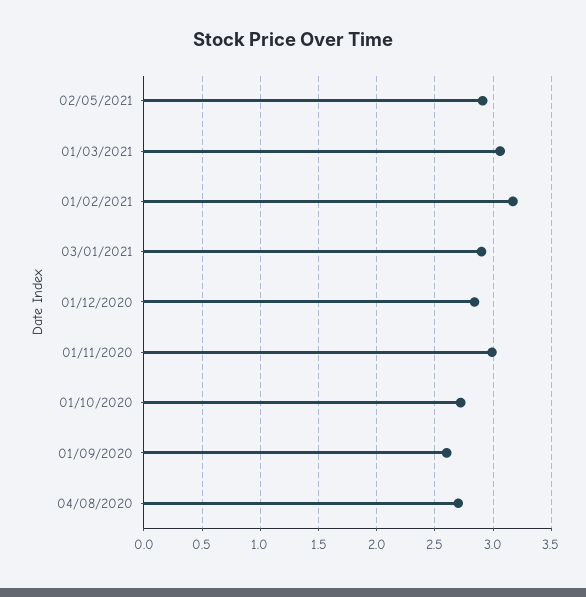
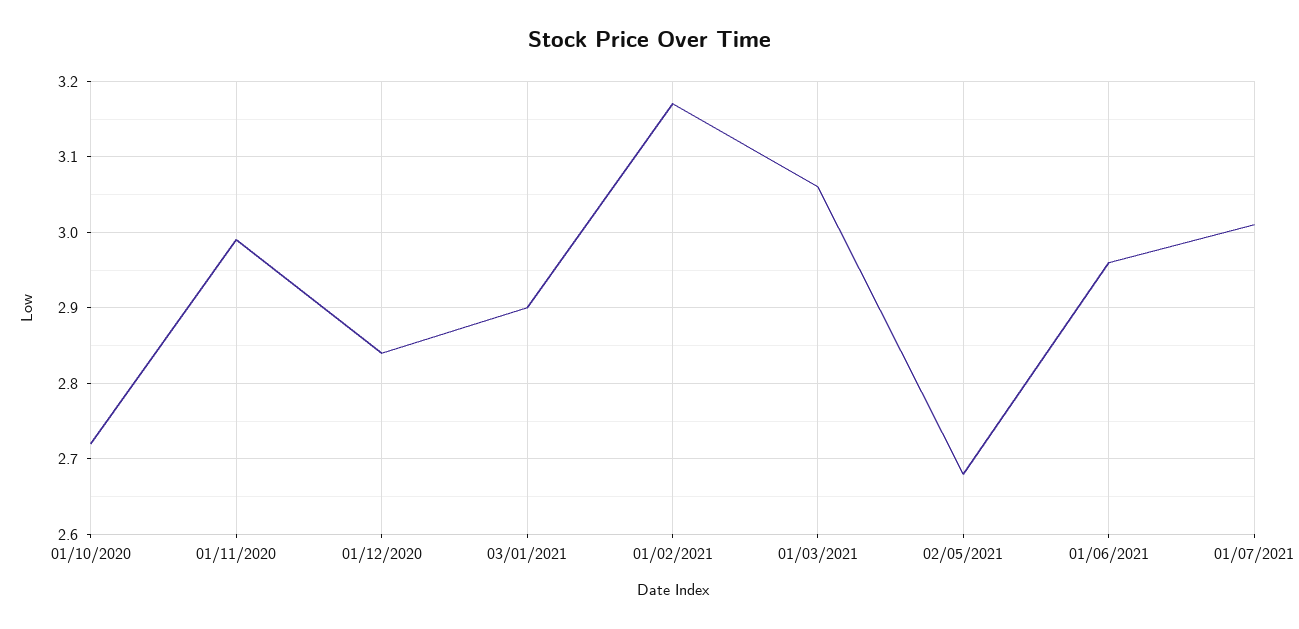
02/05/2021: 2.9 -> 2.68
01/09/2020: 2.6 -> none
04/08/2020: 2.7 -> none
01/06/2021: none -> 2.96
01/07/2021: none -> 3.01

